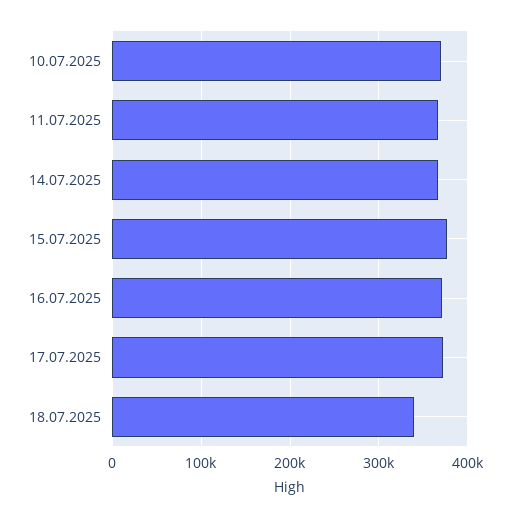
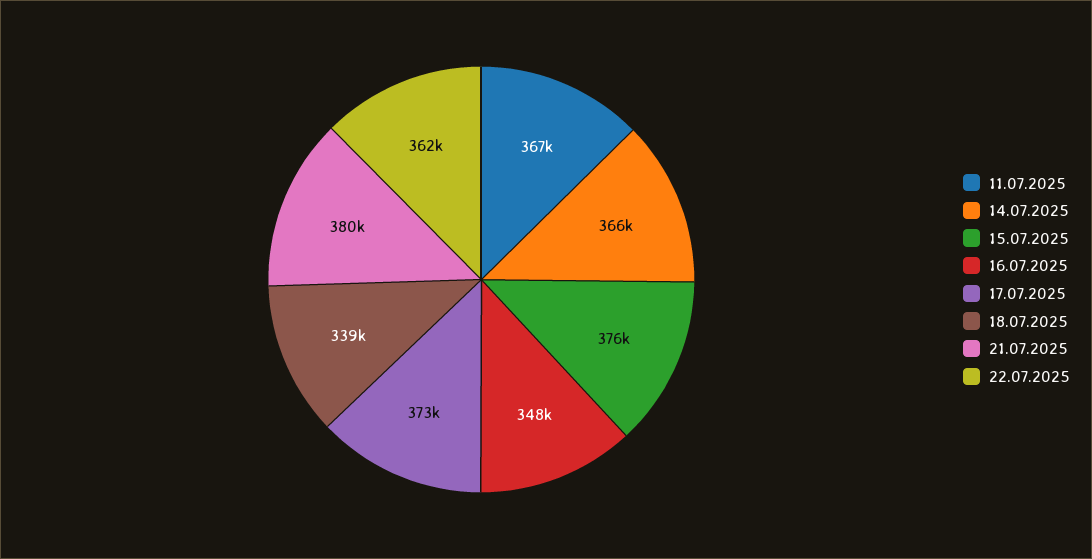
10.07.2025: 370000 -> none
16.07.2025: 370000 -> 348000
21.07.2025: none -> 380000
22.07.2025: none -> 362000

